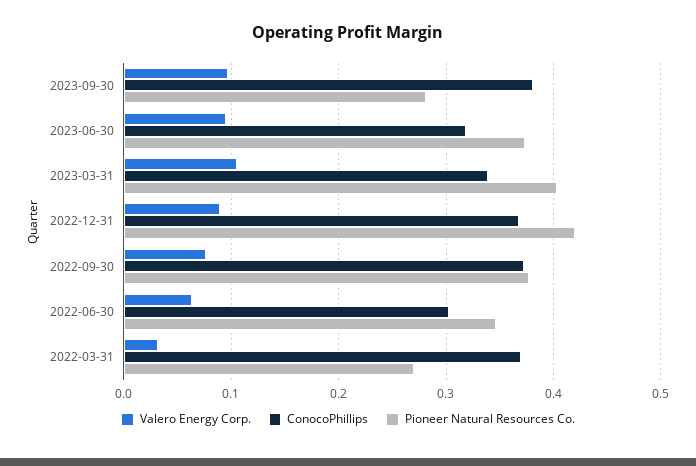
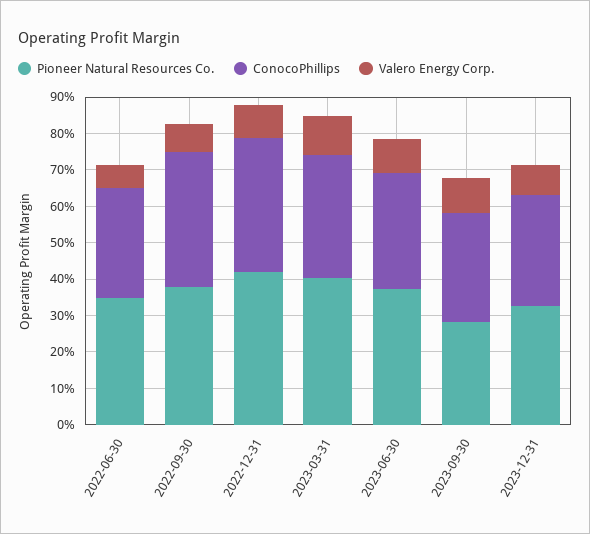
ConocoPhillips, 2023-09-30: 0.38 -> 0.3
Valero Energy Corp., 2022-03-31: 0.03 -> none
ConocoPhillips, 2022-03-31: 0.37 -> none
Pioneer Natural Resources Co., 2022-03-31: 0.27 -> none
Pioneer Natural Resources Co., 2023-12-31: none -> 0.325
ConocoPhillips, 2023-12-31: none -> 0.3
Valero Energy Corp., 2023-12-31: none -> 0.075

